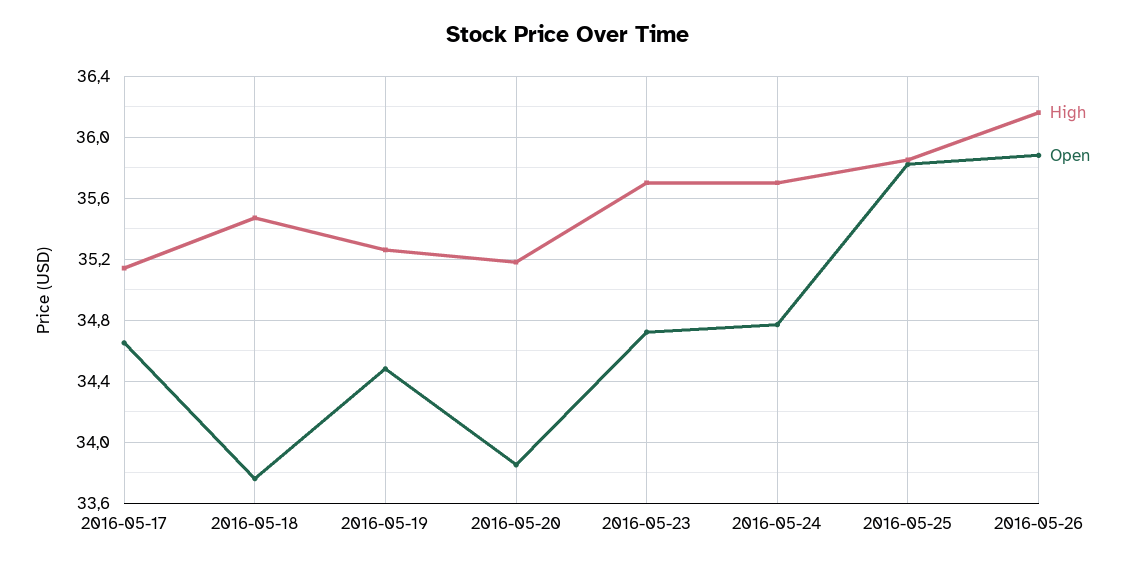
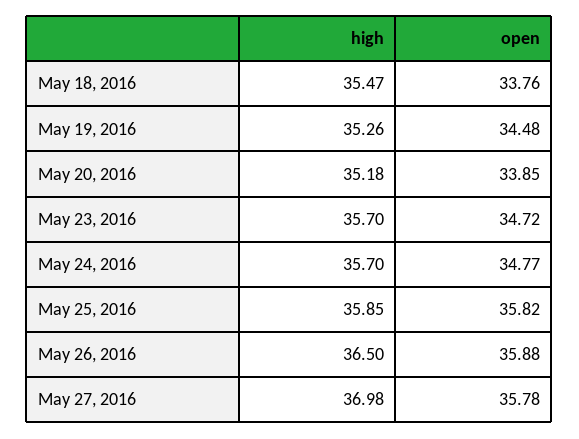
High, 2016-05-17: 35.15 -> none
Open, 2016-05-17: 34.65 -> none
High, 2016-05-26: 36.15 -> 36.5
High, May 27, 2016: none -> 36.98
Open, May 27, 2016: none -> 35.78

